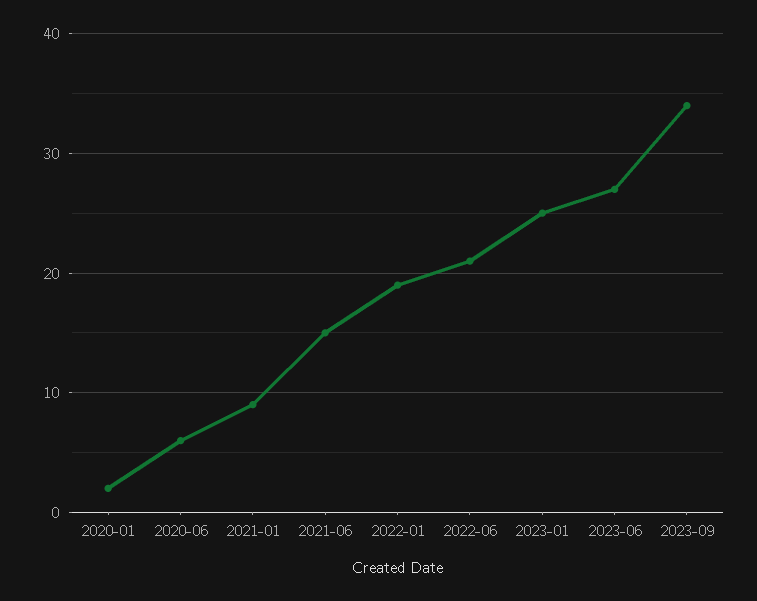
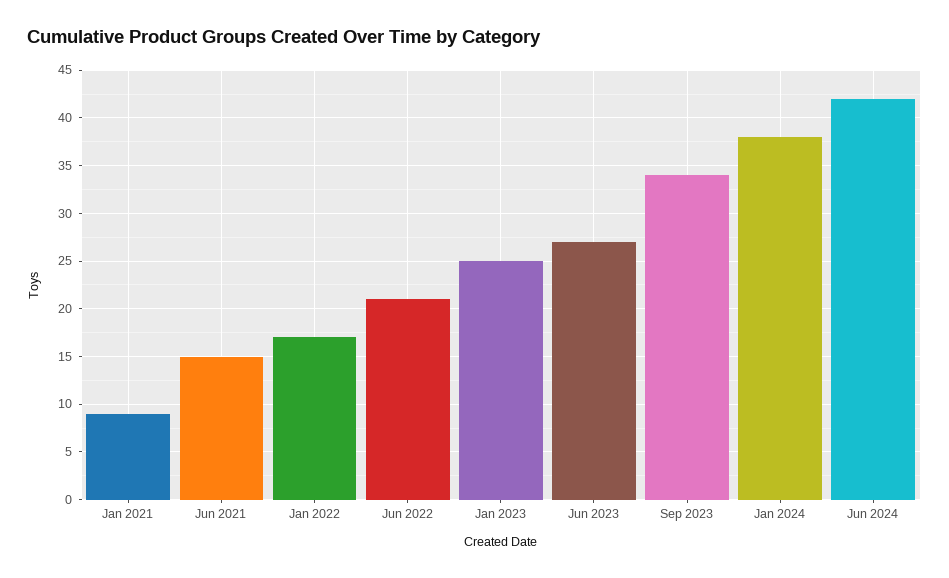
2020-01: 2 -> none
2020-06: 6 -> none
2022-01: 19 -> 17
Jan 2024: none -> 38
Jun 2024: none -> 42

